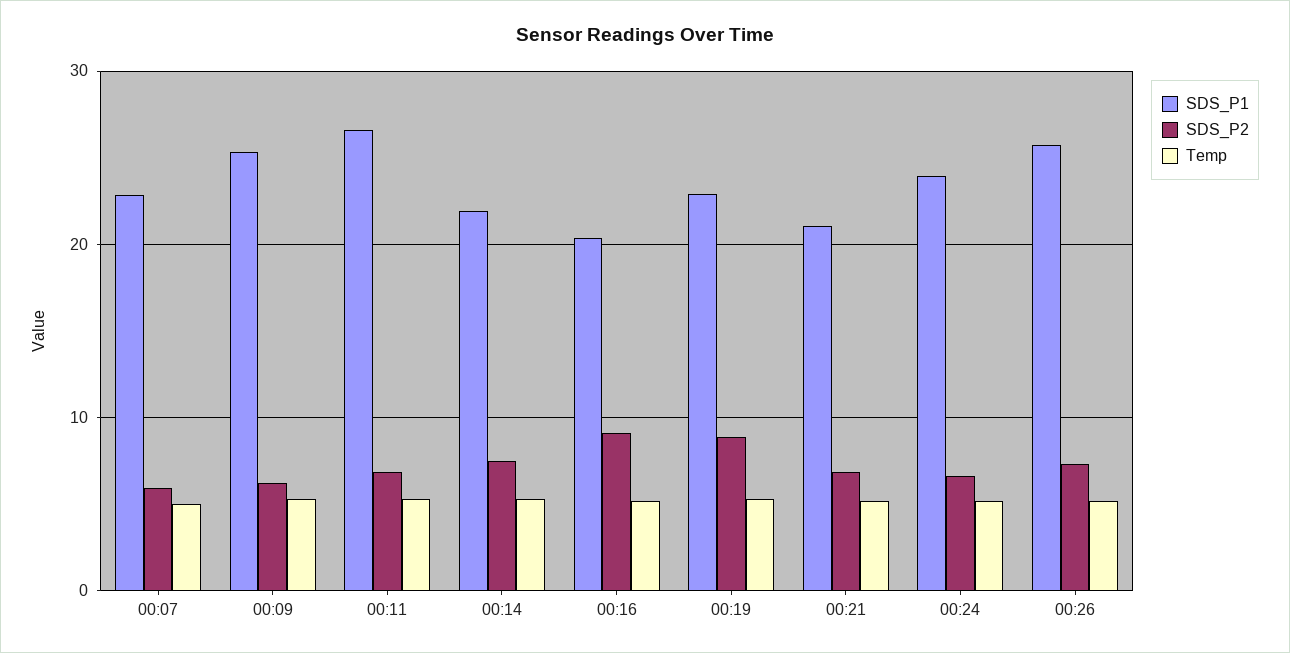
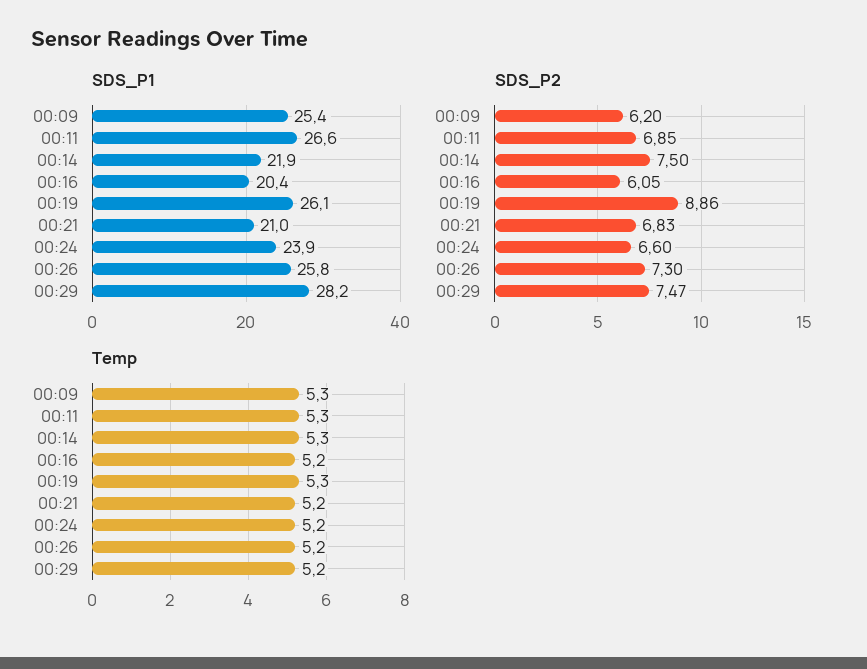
SDS_P1, 00:07: 23 -> none
SDS_P2, 00:07: 6 -> none
Temp, 00:07: 5 -> none
SDS_P2, 00:16: 9 -> 6.05
SDS_P1, 00:19: 23 -> 26.1
SDS_P1, 00:29: none -> 28.2
SDS_P2, 00:29: none -> 7.47
Temp, 00:29: none -> 5.2

